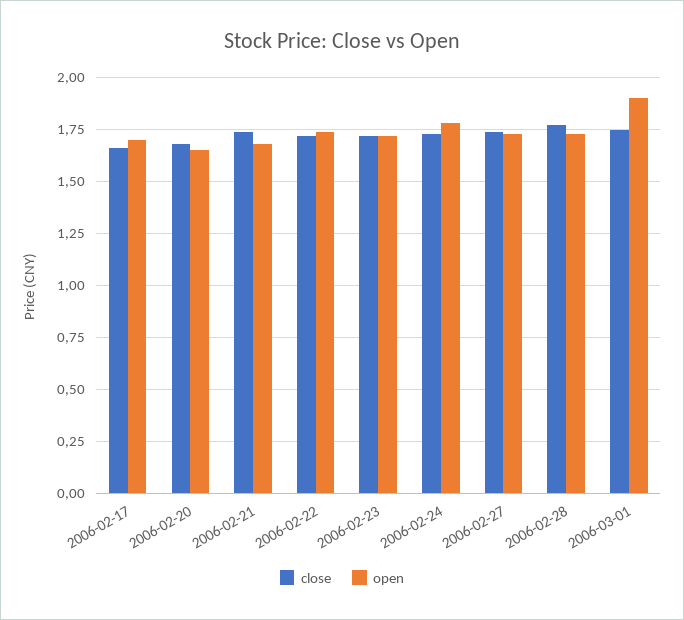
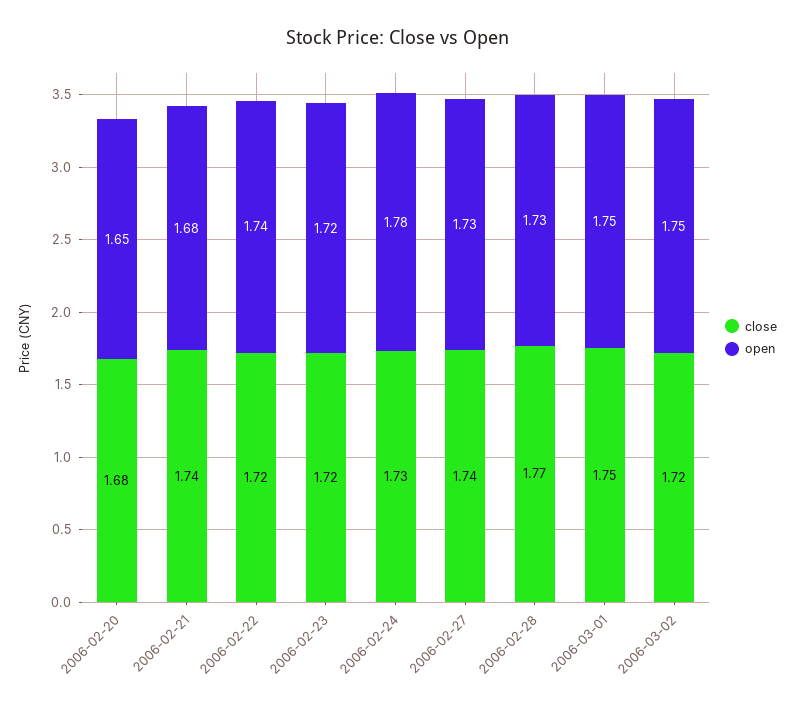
close, 2006-02-17: 1.65 -> none
open, 2006-02-17: 1.7 -> none
open, 2006-03-01: 1.9 -> 1.75
close, 2006-03-02: none -> 1.72
open, 2006-03-02: none -> 1.75

